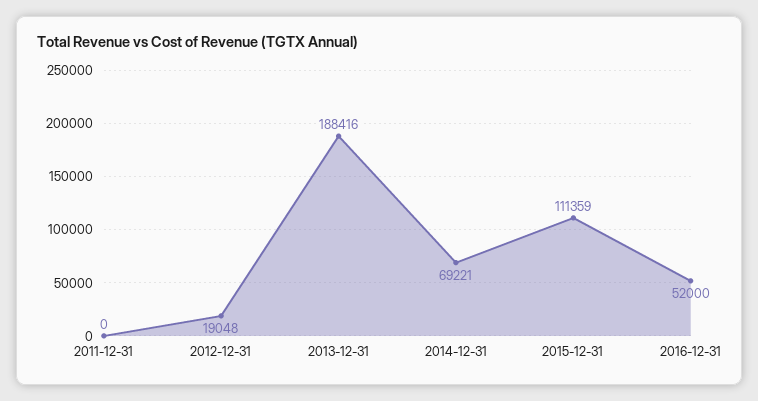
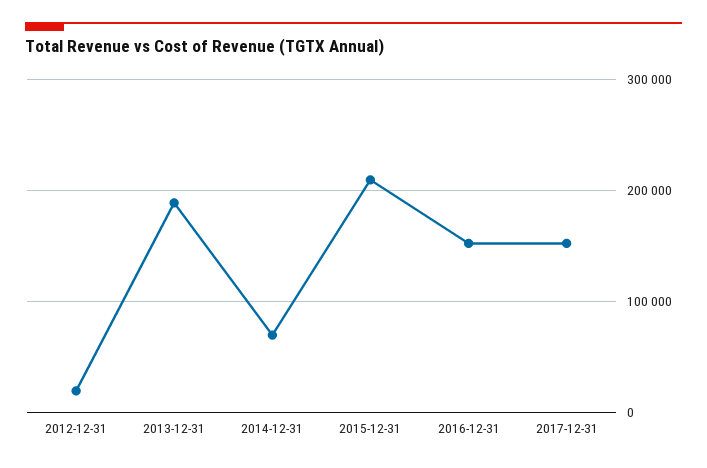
2011-12-31: 0 -> none
2015-12-31: 111359 -> 210000
2016-12-31: 52000 -> 150000
2017-12-31: none -> 150000

